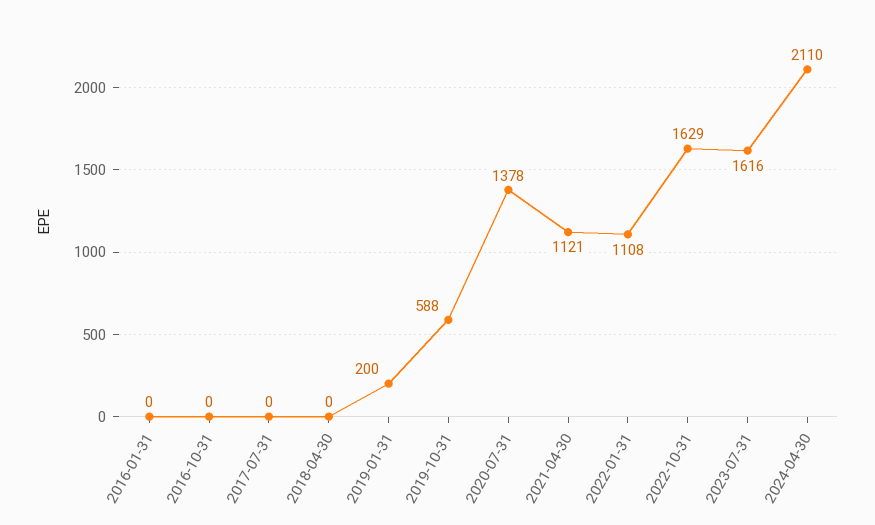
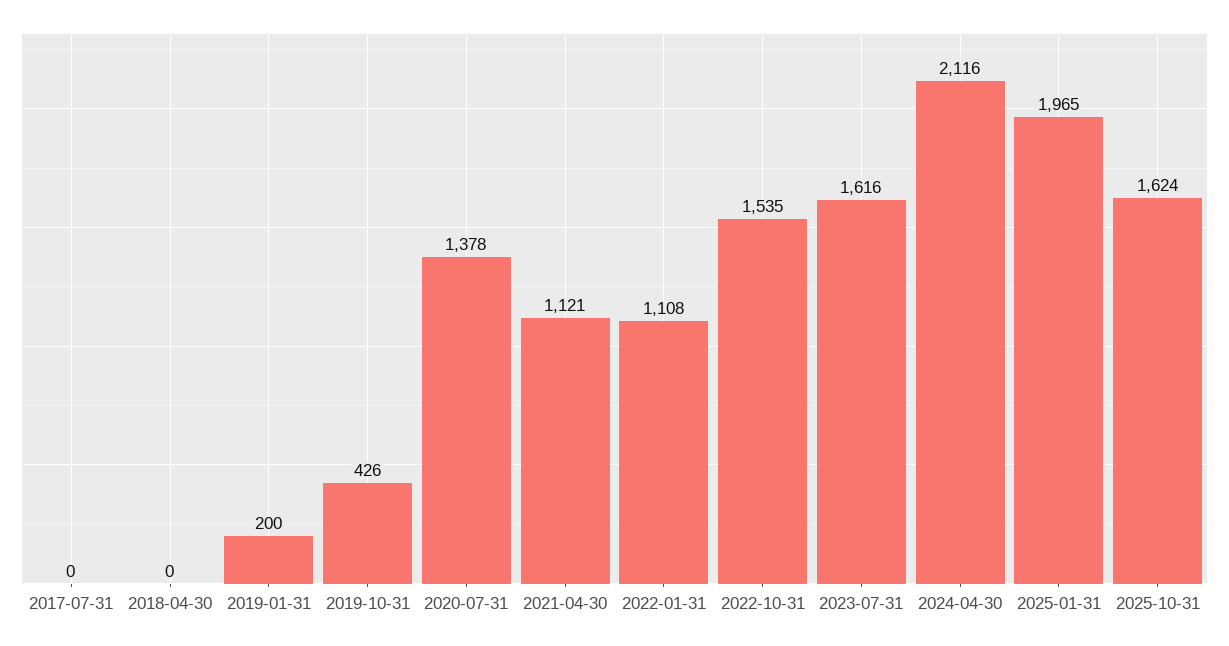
2016-01-31: 0 -> none
2016-10-31: 0 -> none
2019-10-31: 588 -> 426
2022-10-31: 1629 -> 1535
2024-04-30: 2110 -> 2116
2025-01-31: none -> 1965
2025-10-31: none -> 1624

